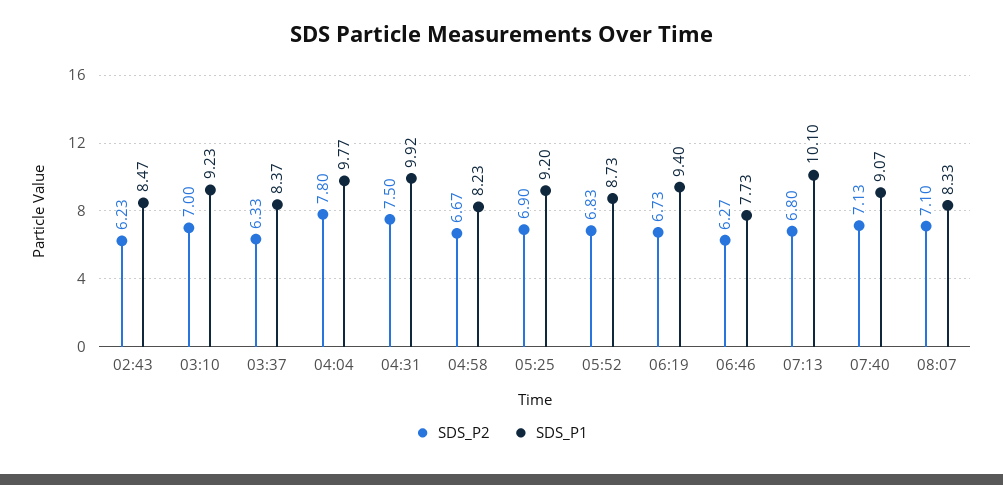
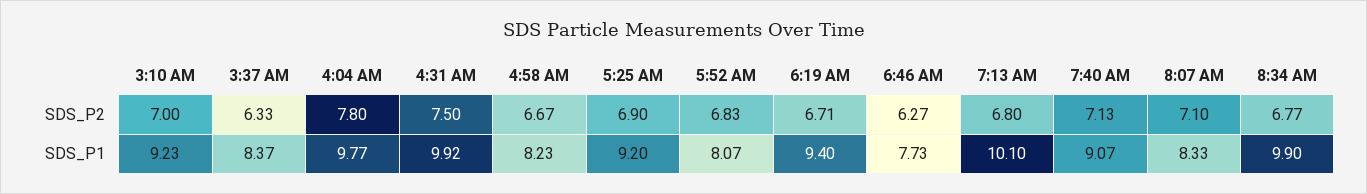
SDS_P2, 02:43: 6.23 -> none
SDS_P1, 02:43: 8.47 -> none
SDS_P1, 05:52: 8.73 -> 8.07
SDS_P2, 06:19: 6.73 -> 6.71
SDS_P2, 8:34 AM: none -> 6.77
SDS_P1, 8:34 AM: none -> 9.9

